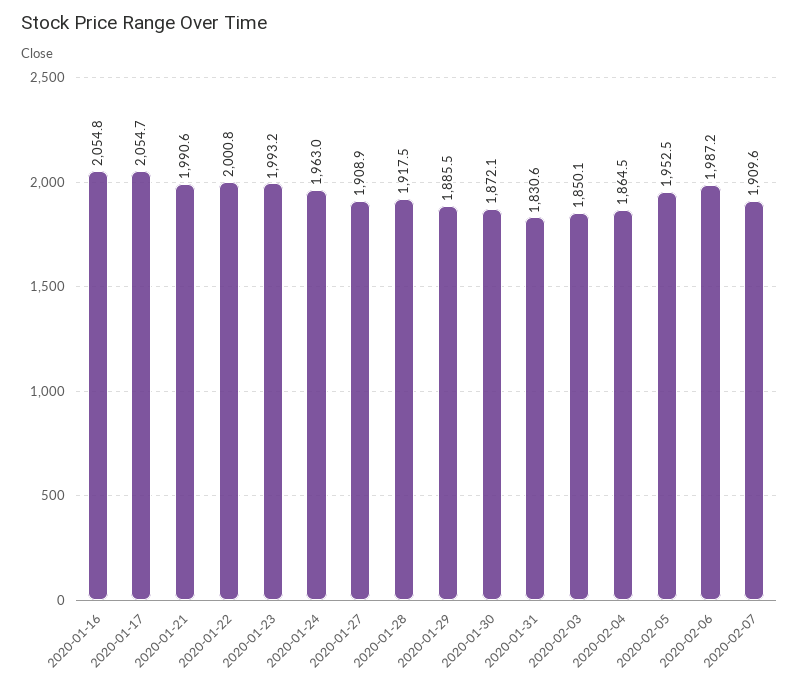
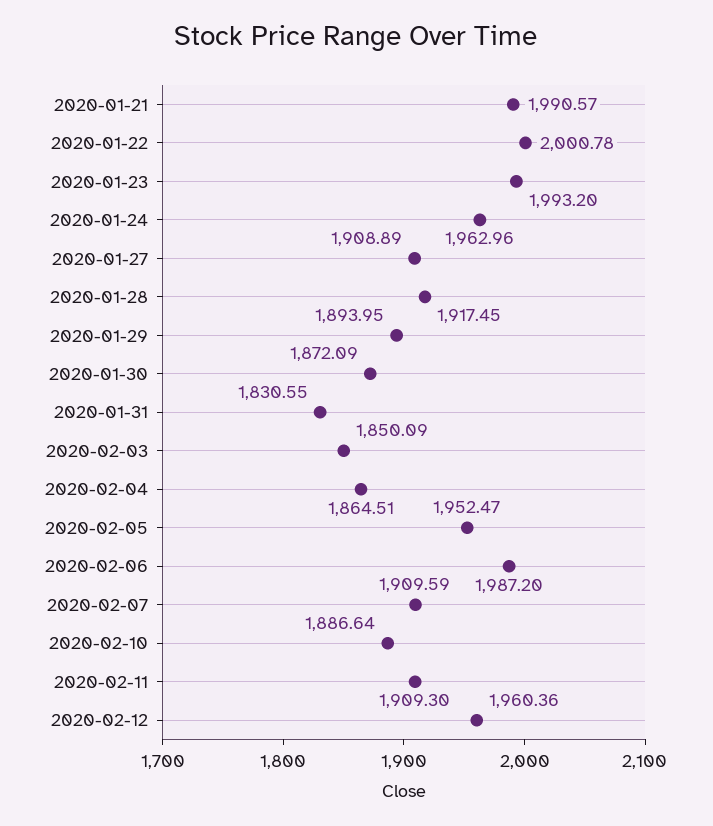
2020-01-16: 2054.8 -> none
2020-01-17: 2054.7 -> none
2020-01-29: 1885.5 -> 1893.95
2020-02-10: none -> 1886.64
2020-02-11: none -> 1909.3
2020-02-12: none -> 1960.36

